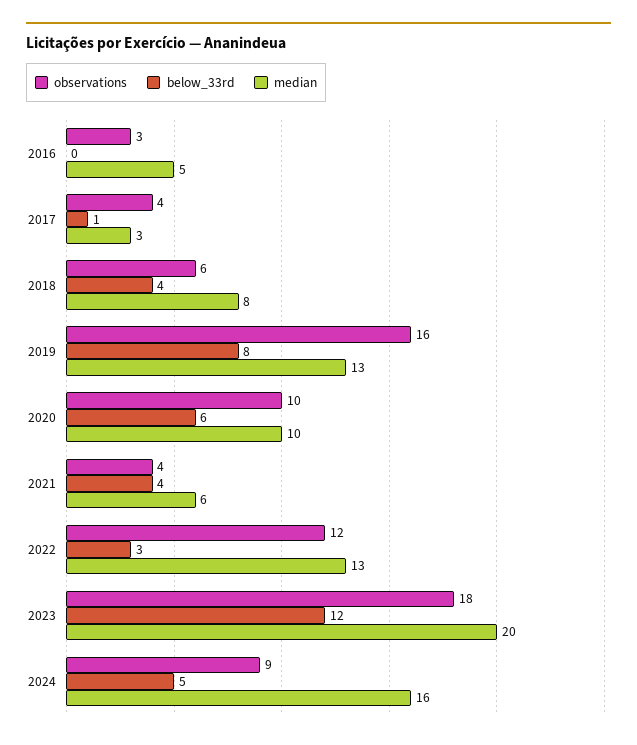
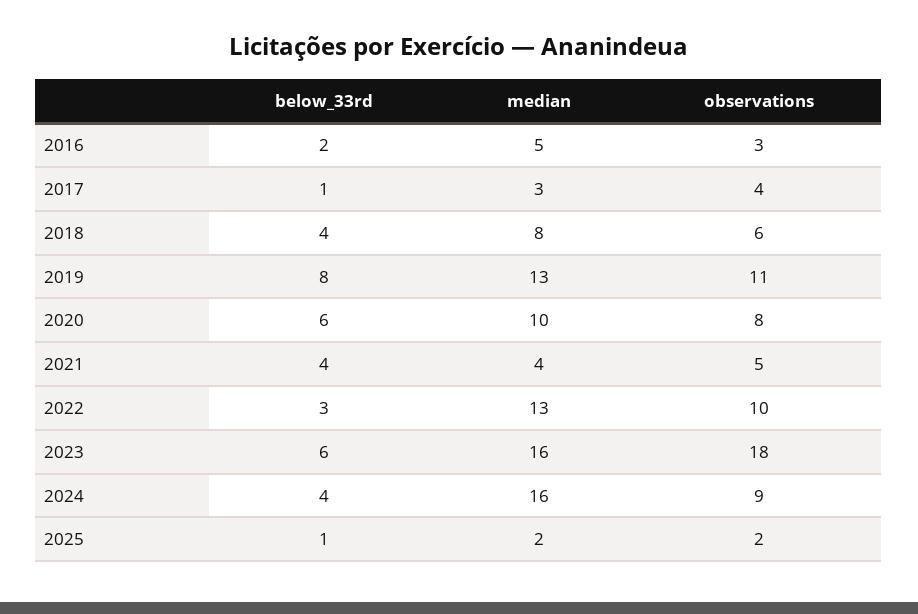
below_33rd, 2016: 0 -> 2
observations, 2019: 16 -> 11
observations, 2020: 10 -> 8
observations, 2021: 4 -> 5
median, 2021: 6 -> 4
observations, 2022: 12 -> 10
below_33rd, 2023: 12 -> 6
median, 2023: 20 -> 16
below_33rd, 2024: 5 -> 4
below_33rd, 2025: none -> 1
median, 2025: none -> 2
observations, 2025: none -> 2

